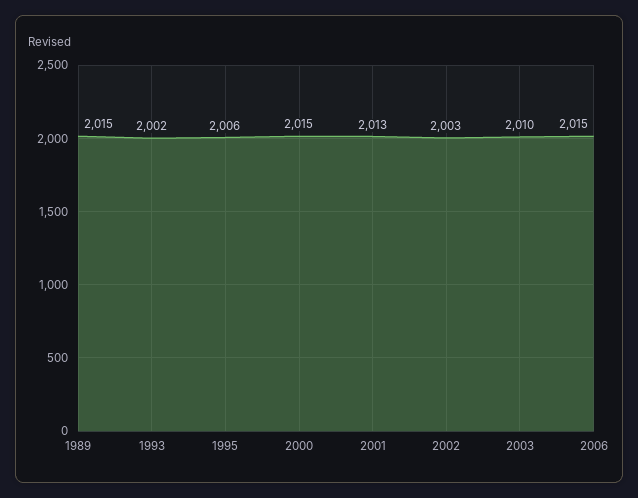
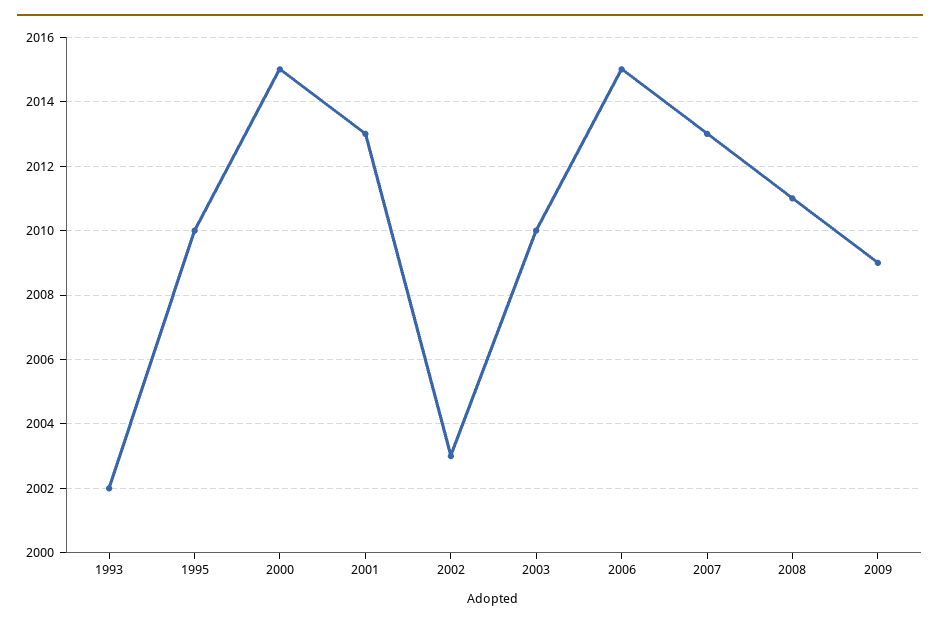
1989: 2015 -> none
1995: 2006 -> 2010
2007: none -> 2013
2008: none -> 2011
2009: none -> 2009

